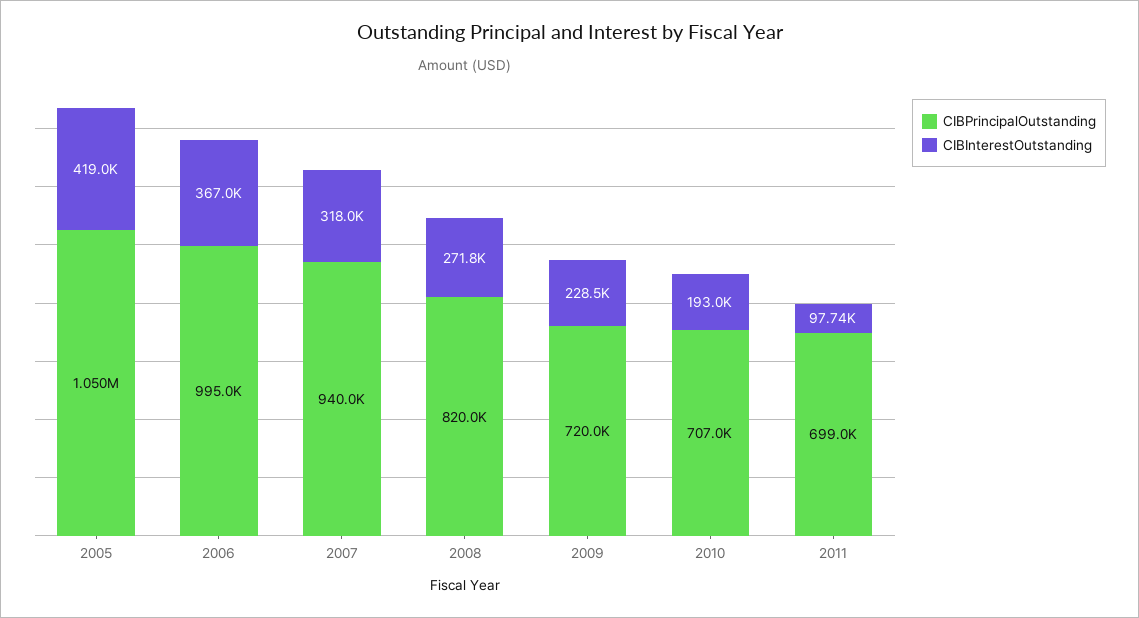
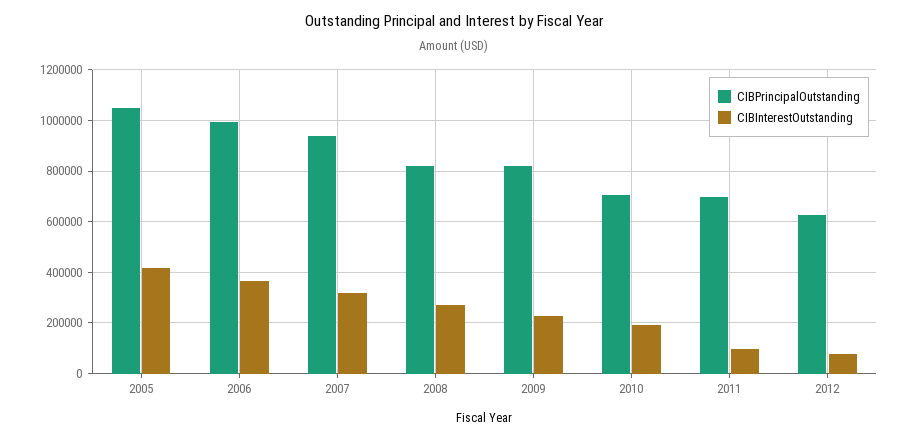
CIBPrincipalOutstanding, 2009: 720000 -> 825000
CIBPrincipalOutstanding, 2012: none -> 625000
CIBInterestOutstanding, 2012: none -> 75000

